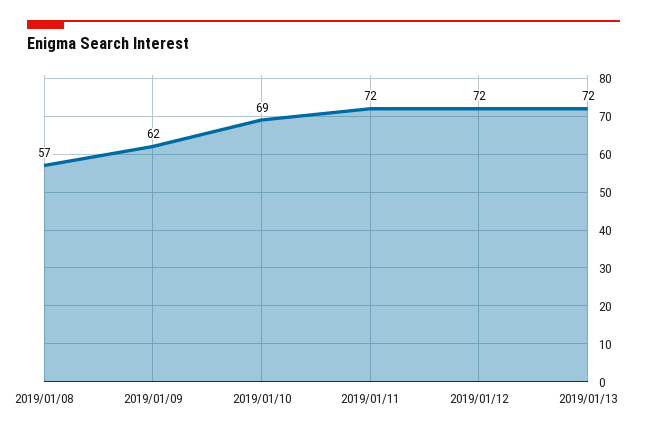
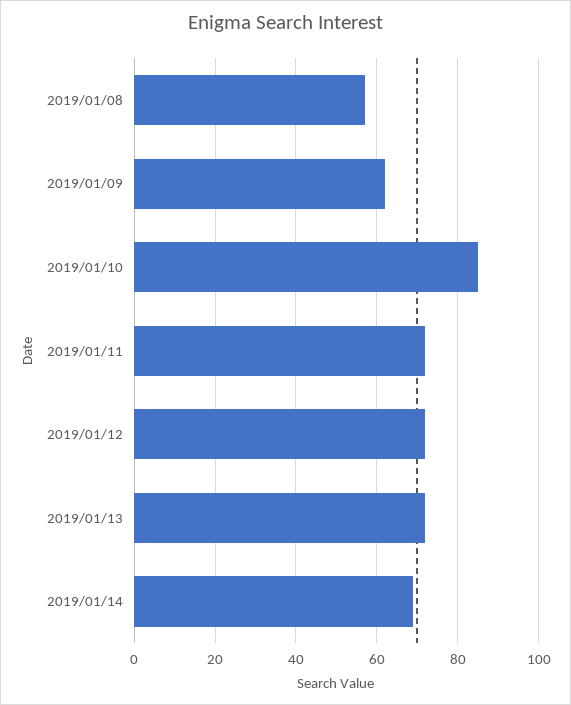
2019/01/10: 69 -> 85
2019/01/14: none -> 70

